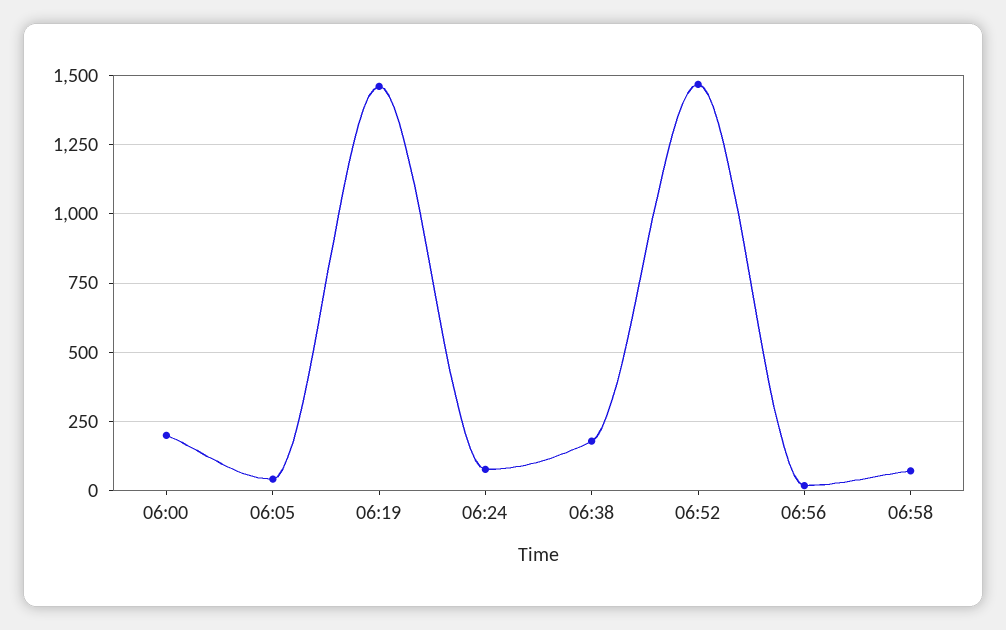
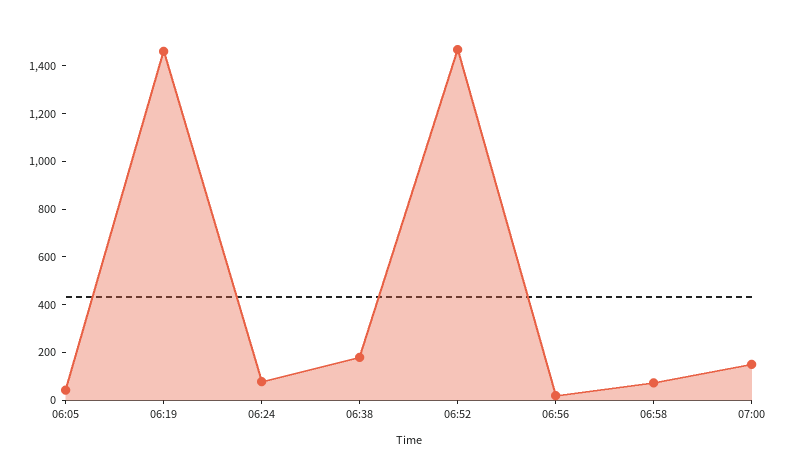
06:00: 200 -> none
07:00: none -> 150

